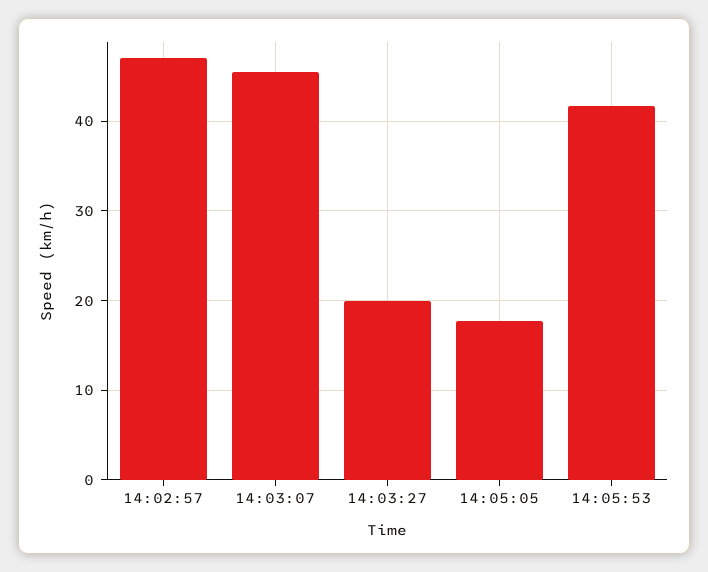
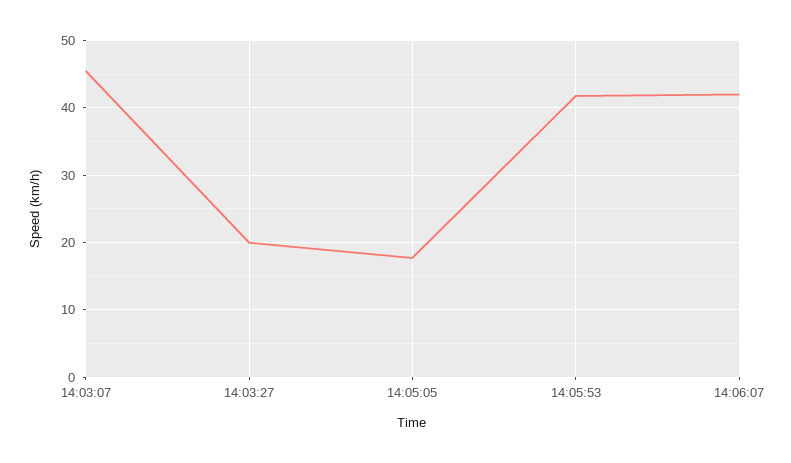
14:02:57: 47 -> none
14:06:07: none -> 42

